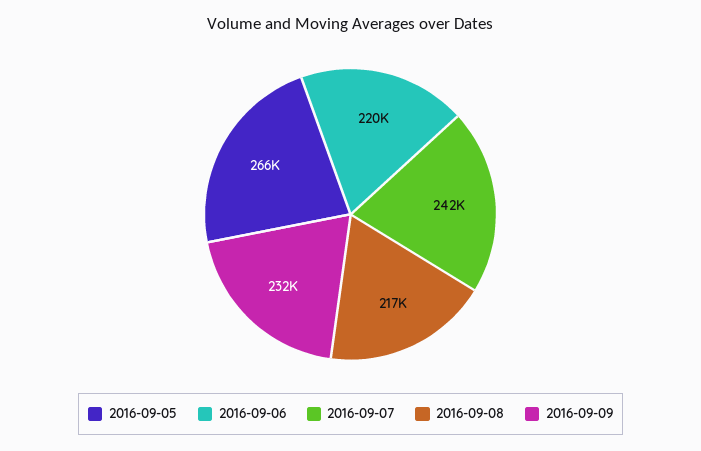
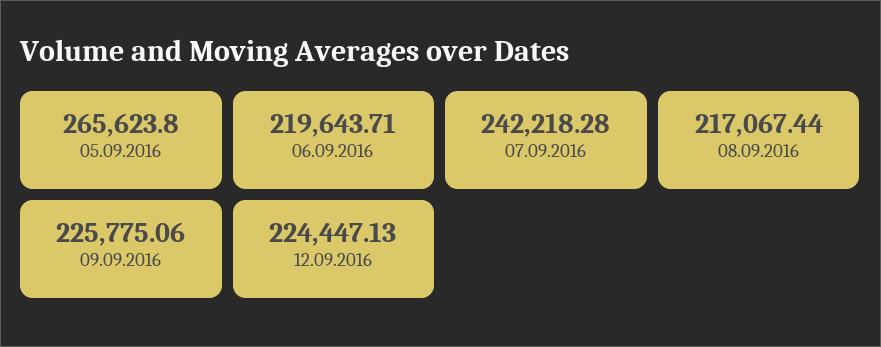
2016-09-09: 232000 -> 225775.06
12.09.2016: none -> 224447.13

